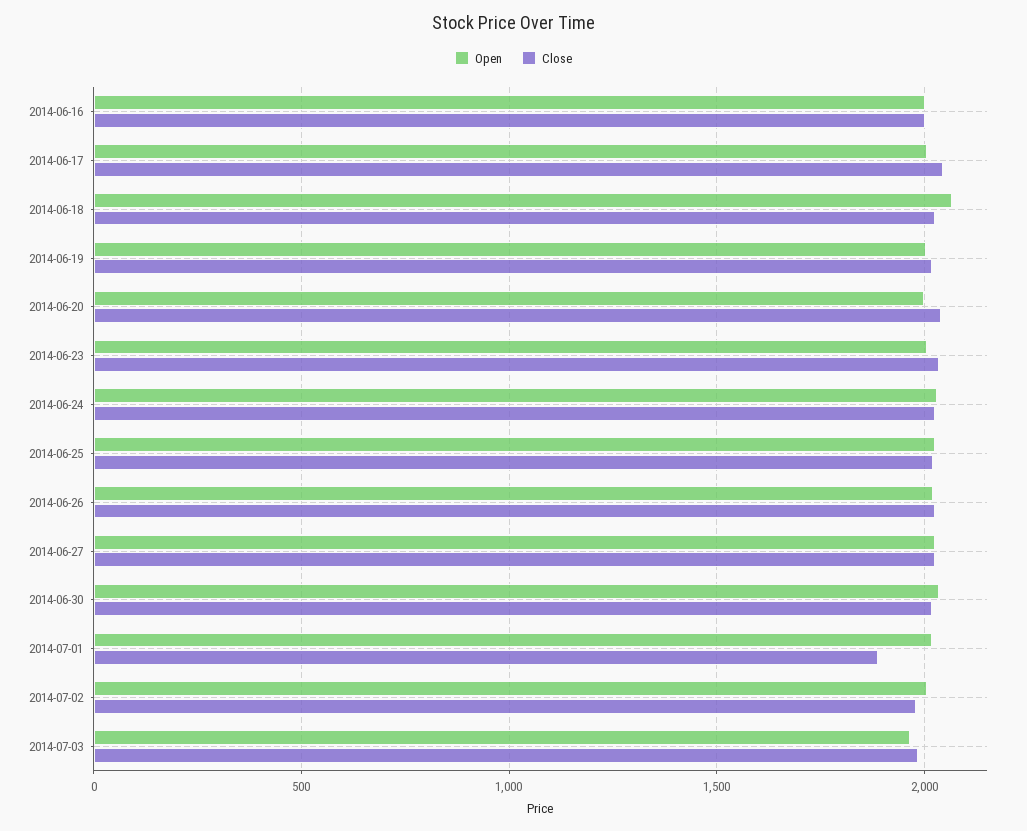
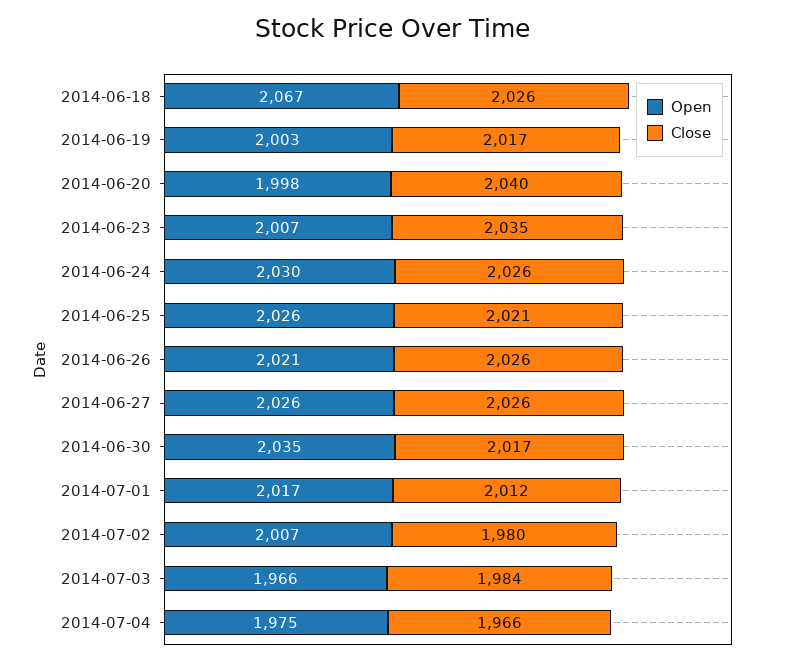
Open, 2014-06-16: 2000 -> none
Close, 2014-06-16: 2000 -> none
Open, 2014-06-17: 2000 -> none
Close, 2014-06-17: 2050 -> none
Close, 2014-07-01: 1900 -> 2012
Open, 2014-07-04: none -> 1975
Close, 2014-07-04: none -> 1966

